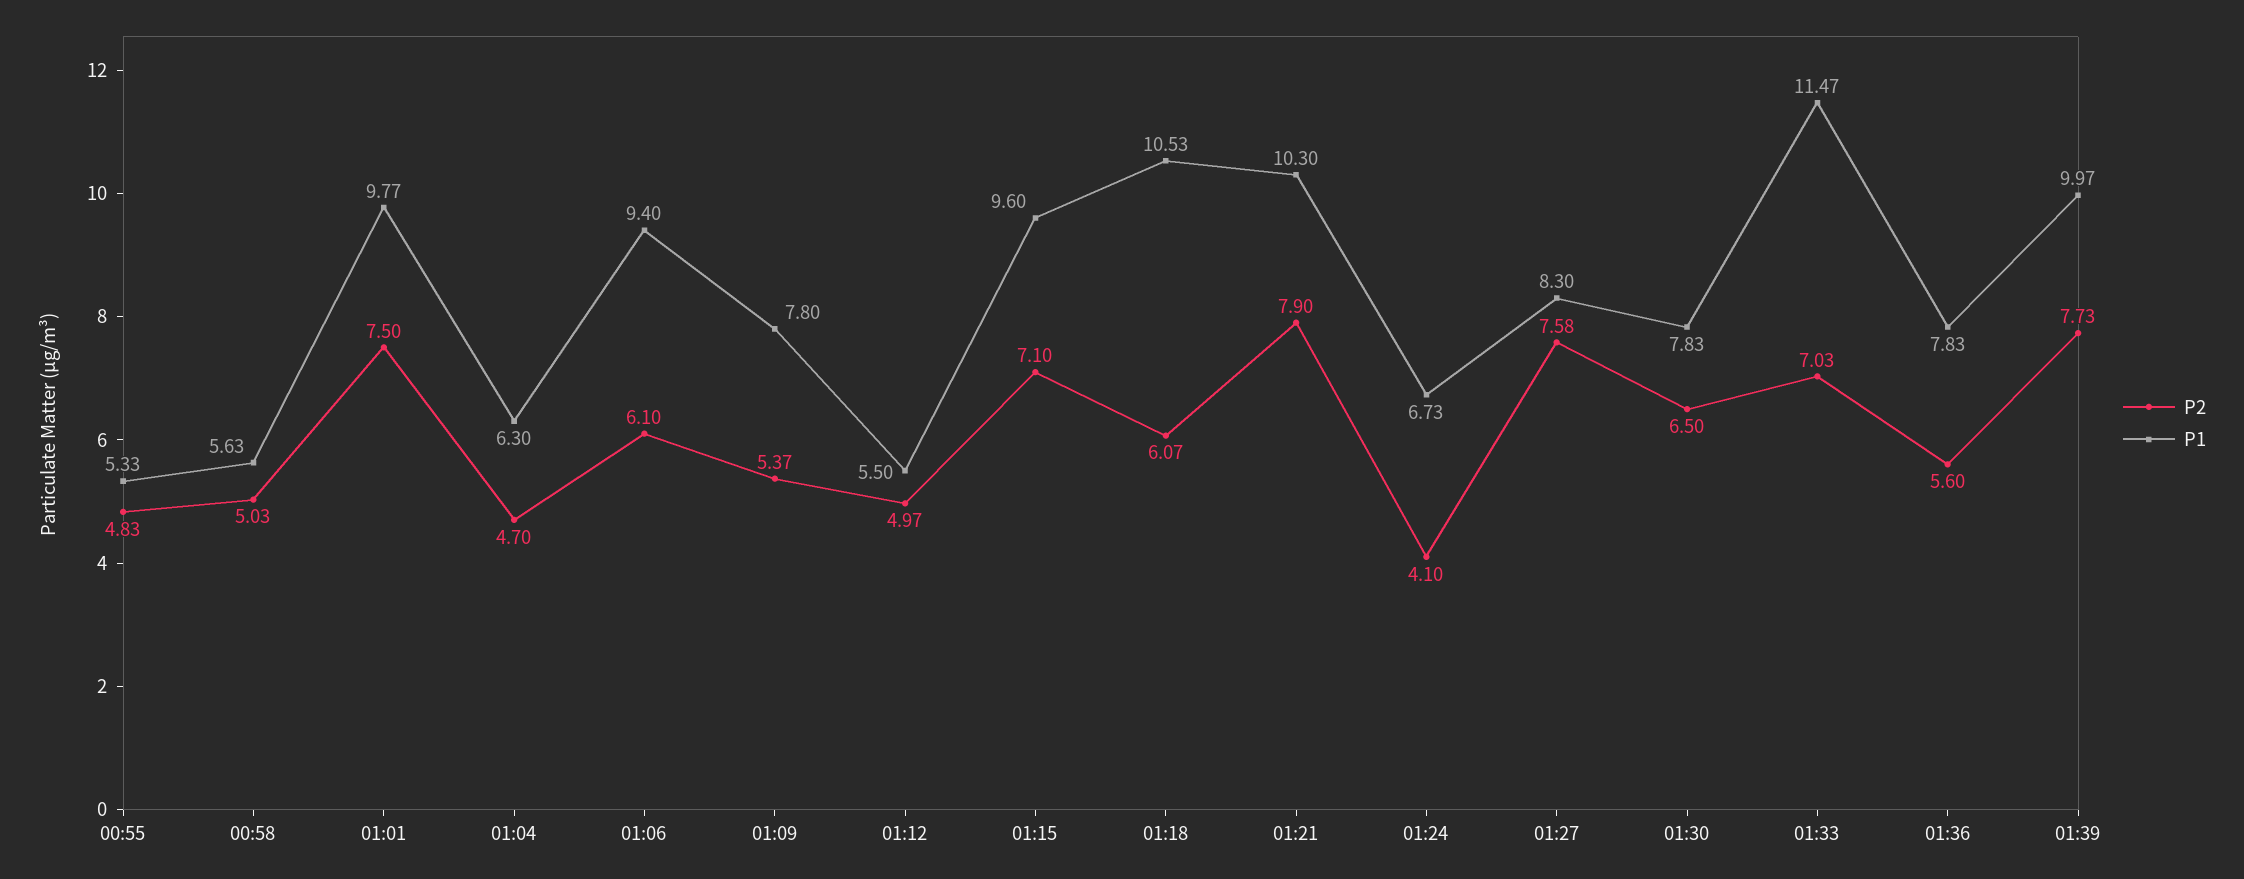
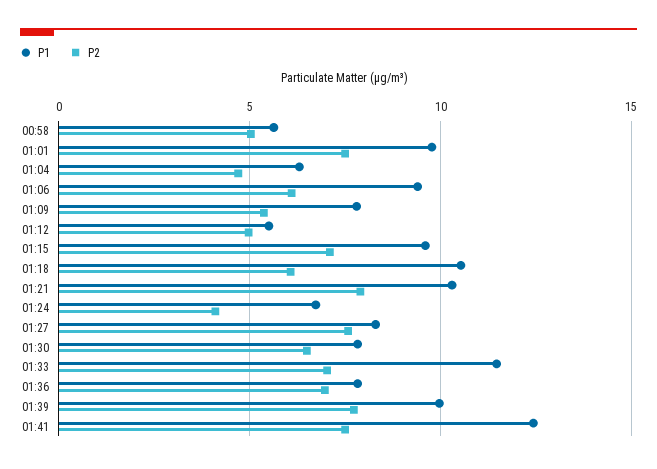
P2, 00:55: 4.83 -> none
P1, 00:55: 5.33 -> none
P2, 01:36: 5.6 -> 7
P1, 01:41: none -> 12.5
P2, 01:41: none -> 7.5

